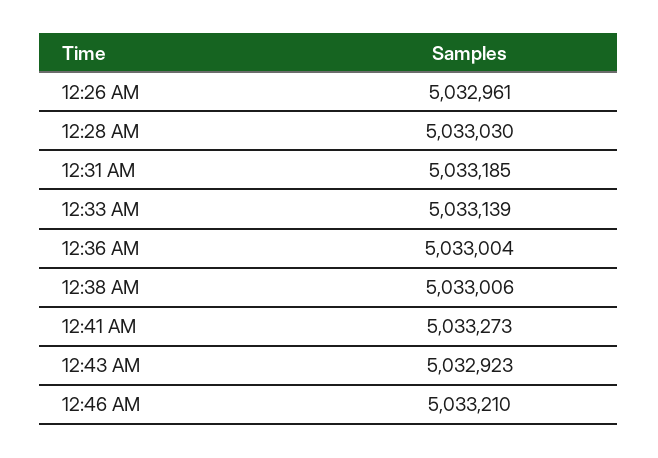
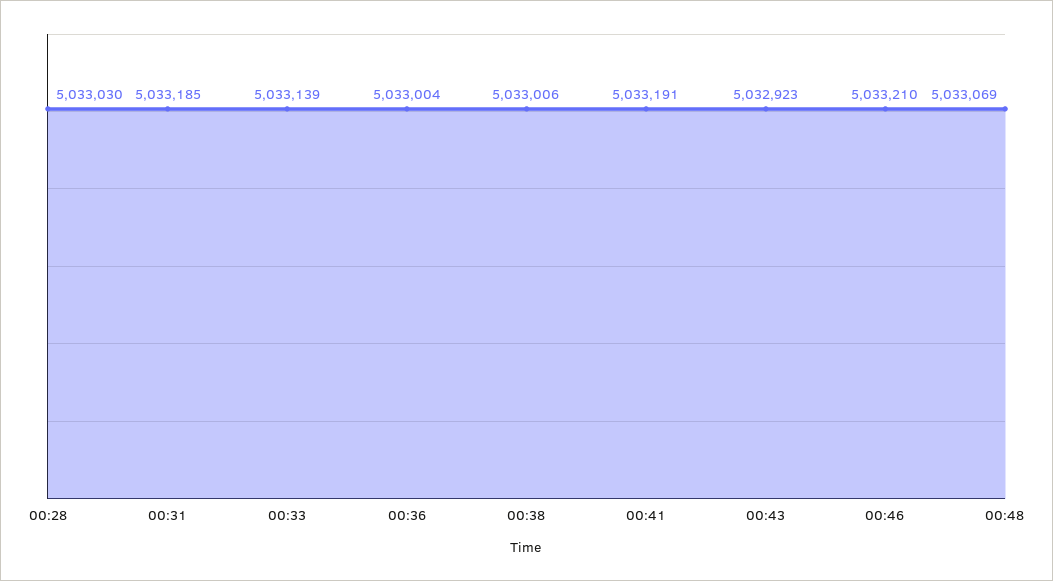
12:26 AM: 5032961 -> none
12:41 AM: 5033273 -> 5033191
00:48: none -> 5033069

